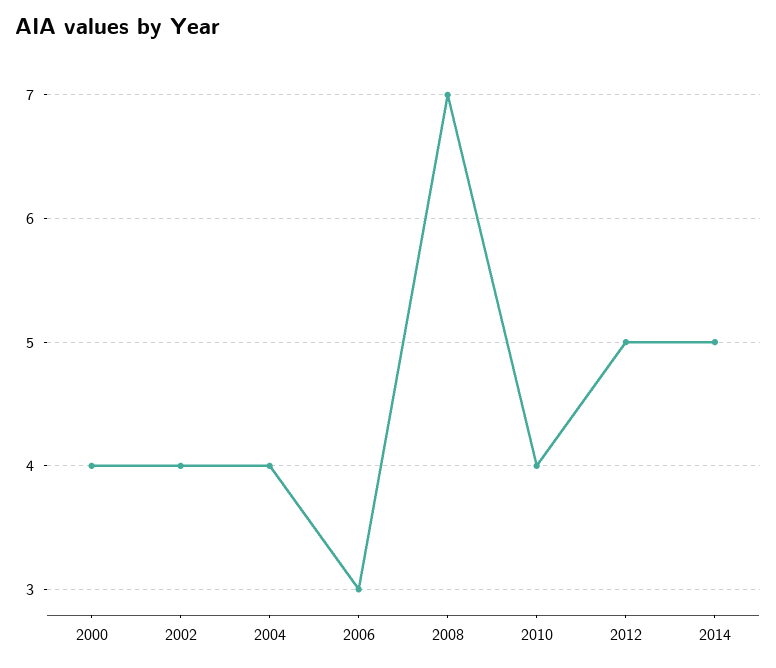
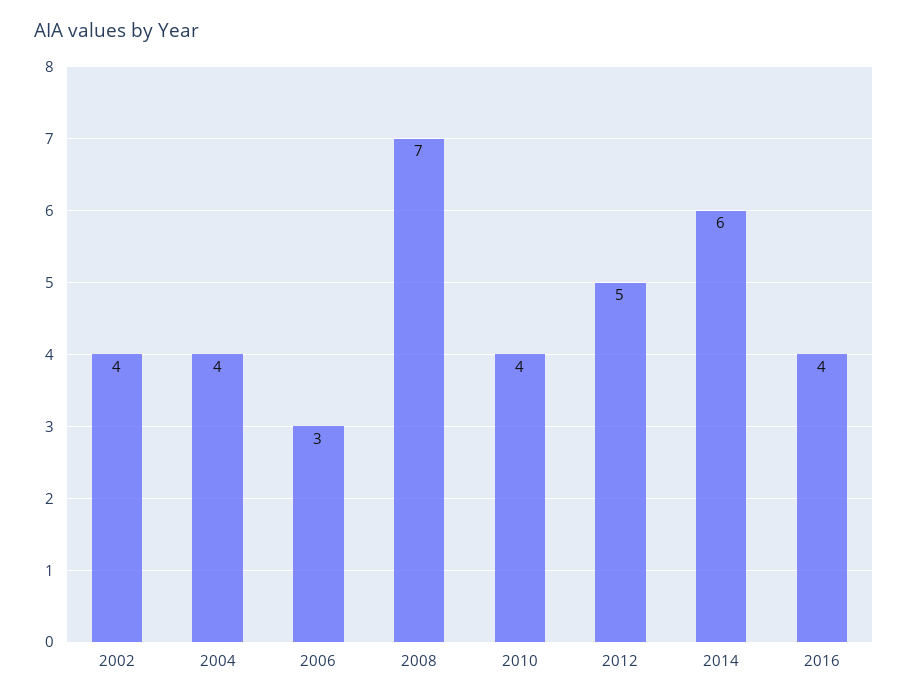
2000: 4 -> none
2014: 5 -> 6
2016: none -> 4

